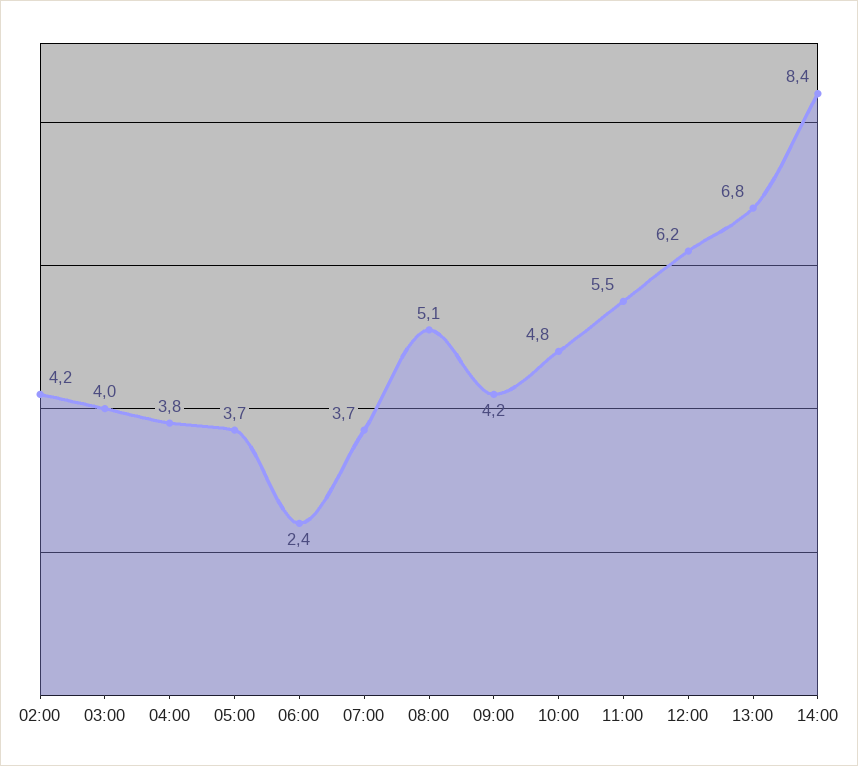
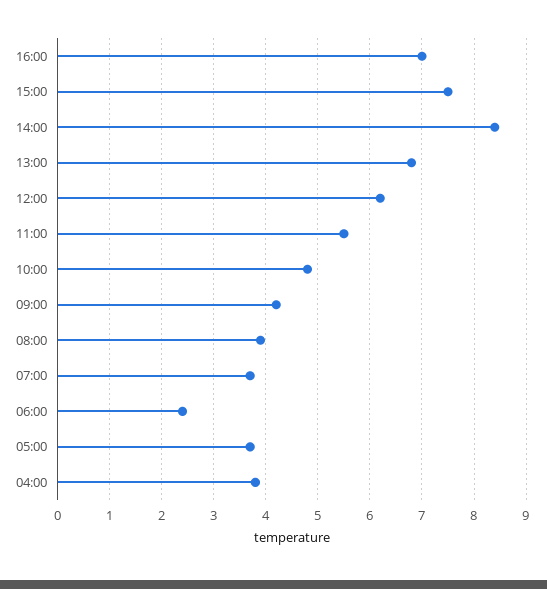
02:00: 4.2 -> none
03:00: 4 -> none
08:00: 5.1 -> 4
16:00: none -> 7
15:00: none -> 7.5

